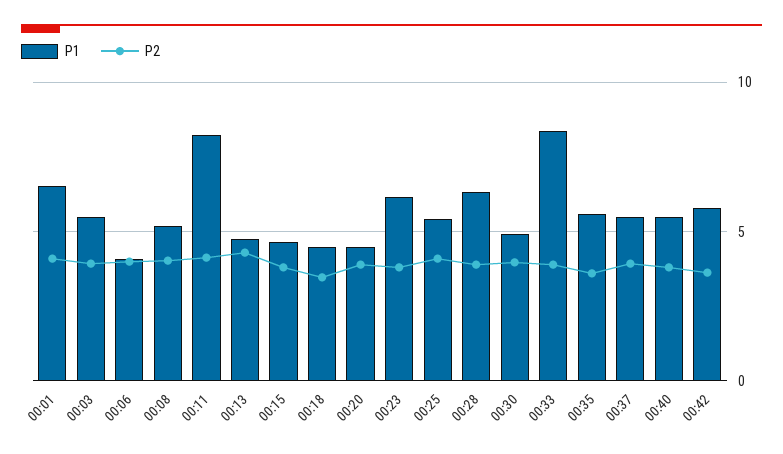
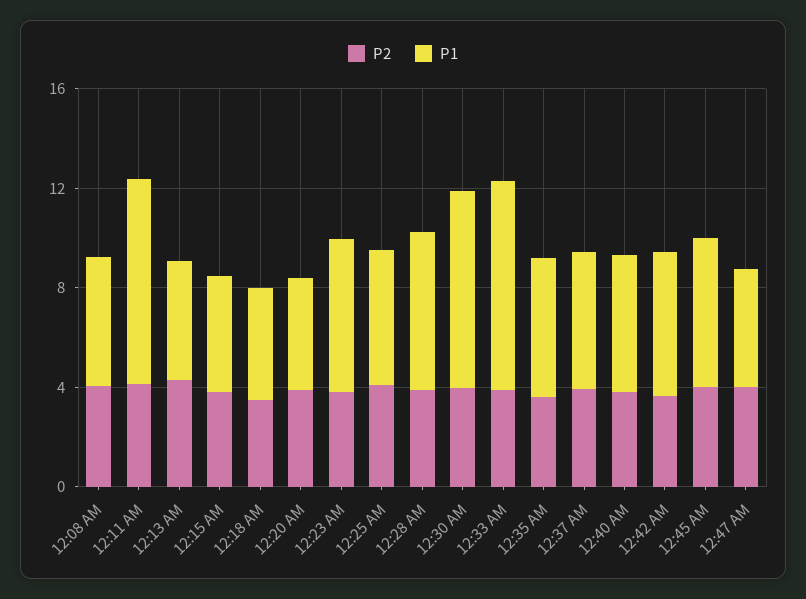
P1, 00:01: 6.5 -> none
P2, 00:01: 4 -> none
P1, 00:03: 5.5 -> none
P2, 00:03: 4 -> none
P1, 00:06: 4 -> none
P2, 00:06: 4 -> none
P1, 00:30: 5 -> 8
P2, 12:45 AM: none -> 4
P1, 12:45 AM: none -> 6
P2, 12:47 AM: none -> 4
P1, 12:47 AM: none -> 5

